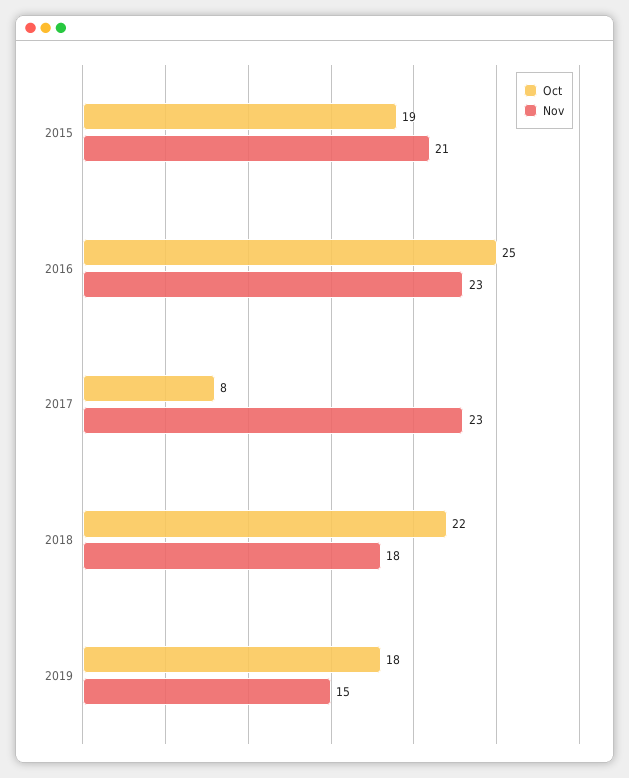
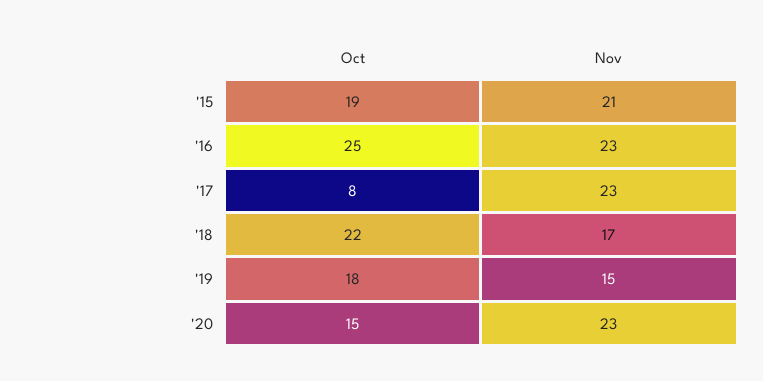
Nov, 2018: 18 -> 17
Oct, '20: none -> 15
Nov, '20: none -> 23

